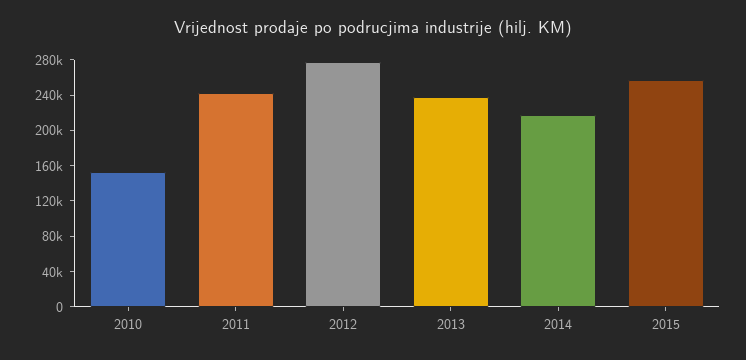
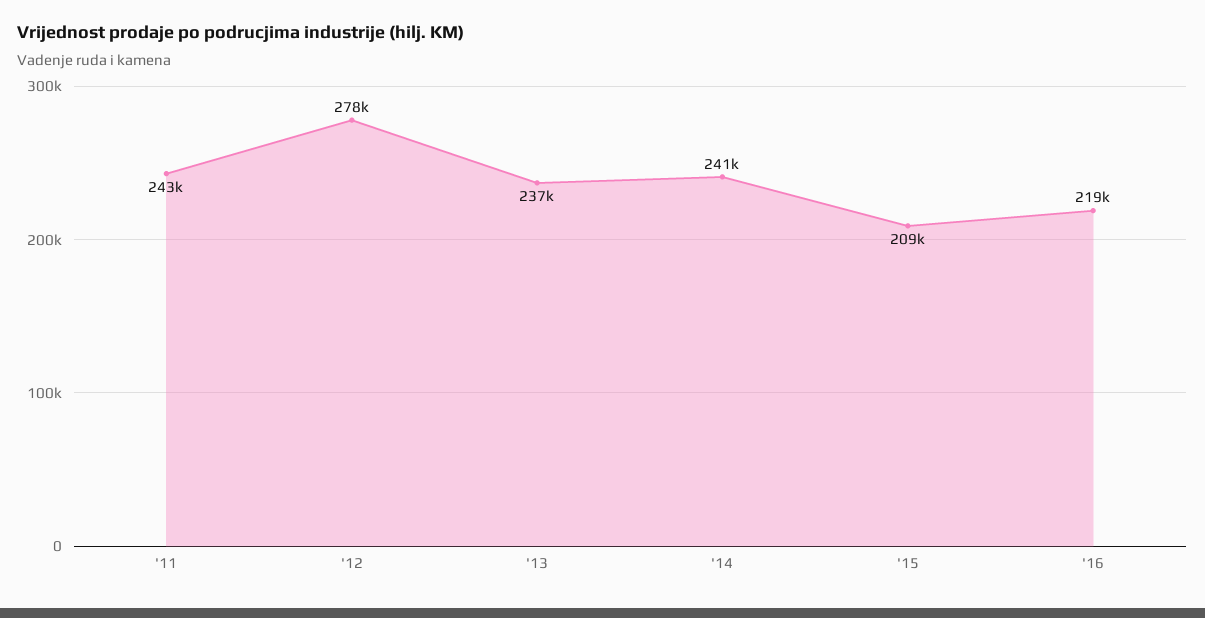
2010: 150000 -> none
2014: 220000 -> 241000
2015: 260000 -> 209000
'16: none -> 219000

